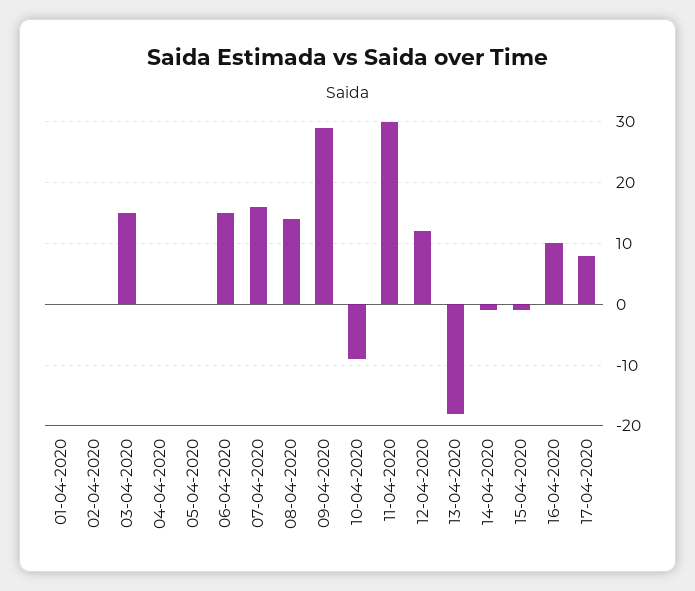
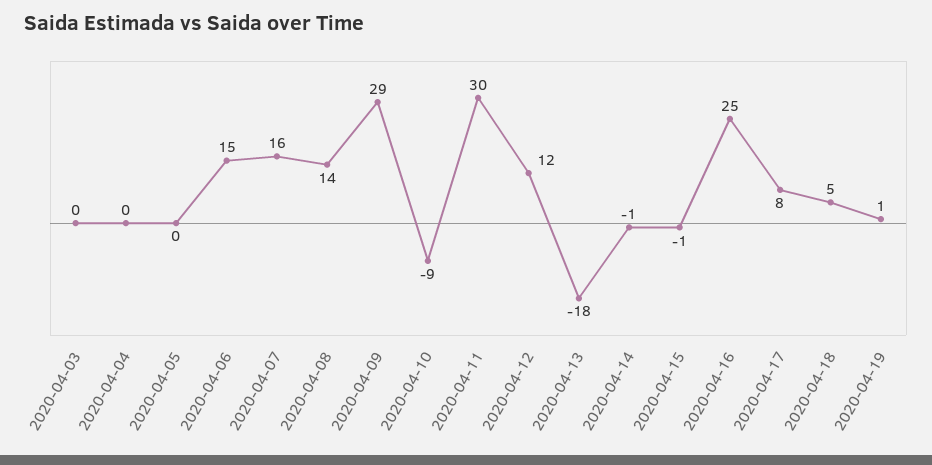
01-04-2020: 0 -> none
02-04-2020: 0 -> none
03-04-2020: 15 -> 0
16-04-2020: 10 -> 25
2020-04-18: none -> 5
2020-04-19: none -> 1

